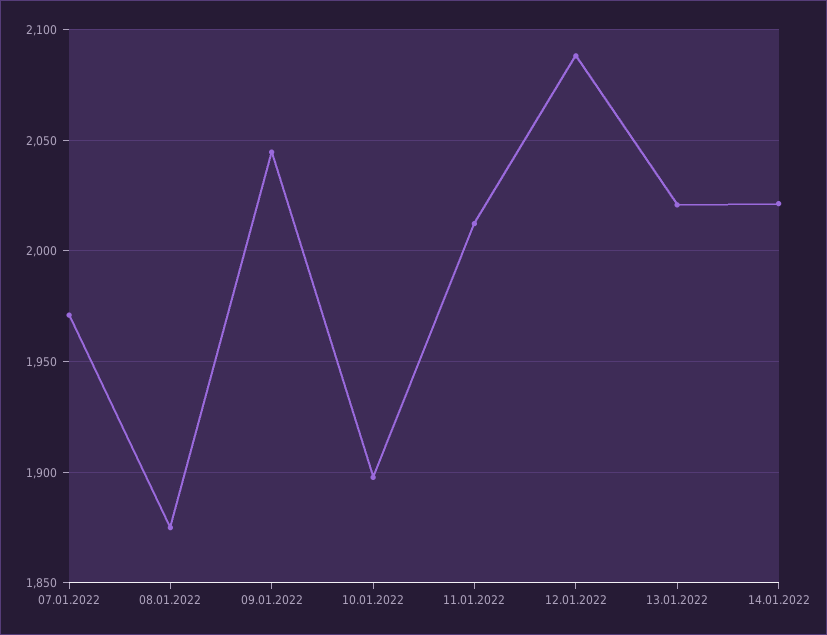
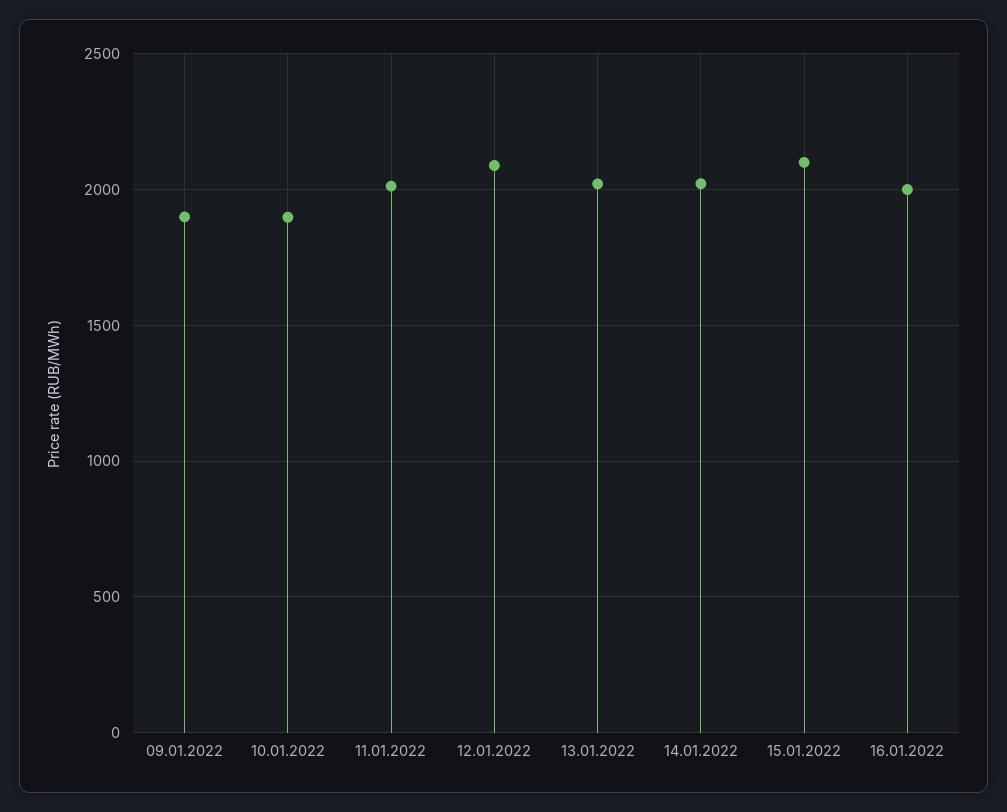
07.01.2022: 1970 -> none
08.01.2022: 1875 -> none
09.01.2022: 2045 -> 1900
15.01.2022: none -> 2100
16.01.2022: none -> 2000

